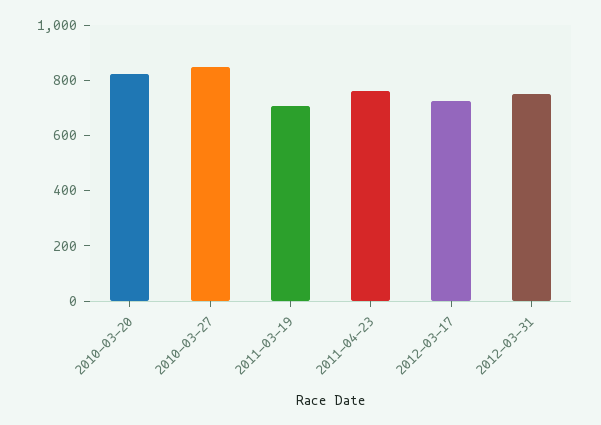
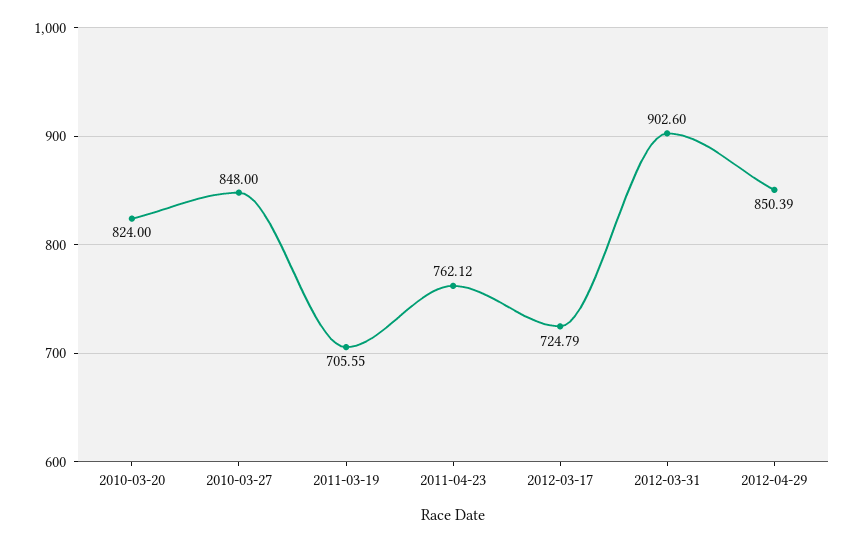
2012-03-31: 750 -> 902.6
2012-04-29: none -> 850.39

